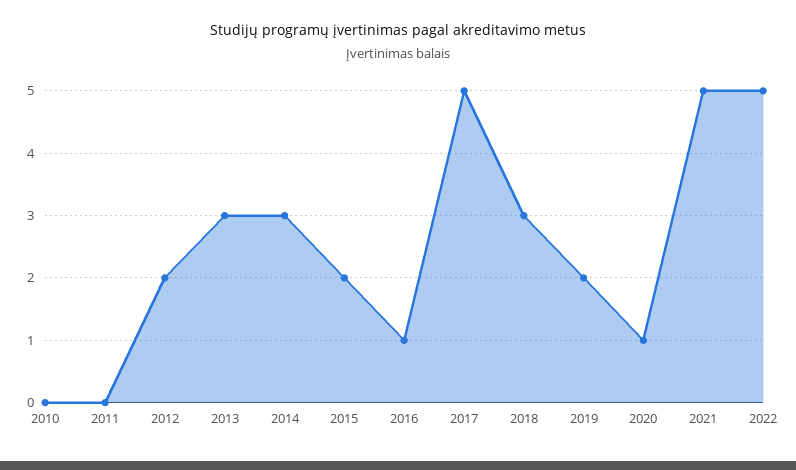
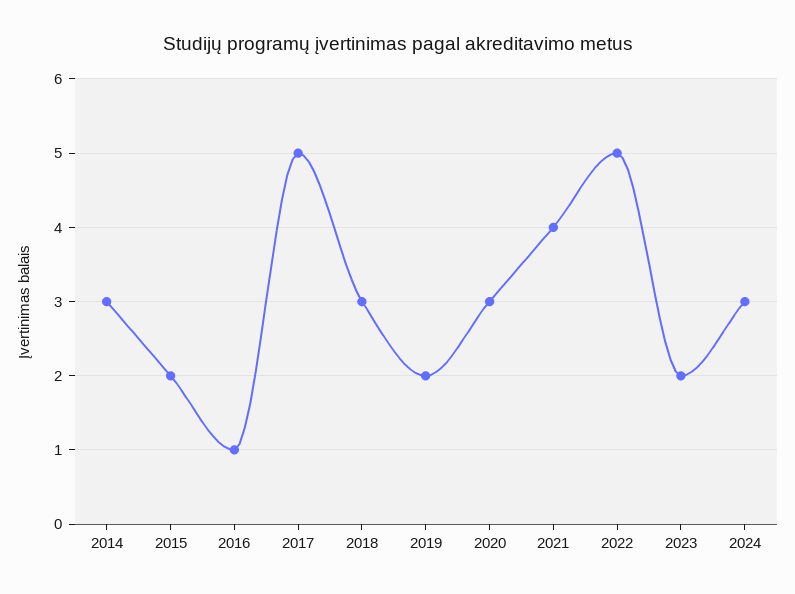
2010: 0 -> none
2011: 0 -> none
2012: 2 -> none
2013: 3 -> none
2020: 1 -> 3
2021: 5 -> 4
2023: none -> 2
2024: none -> 3

